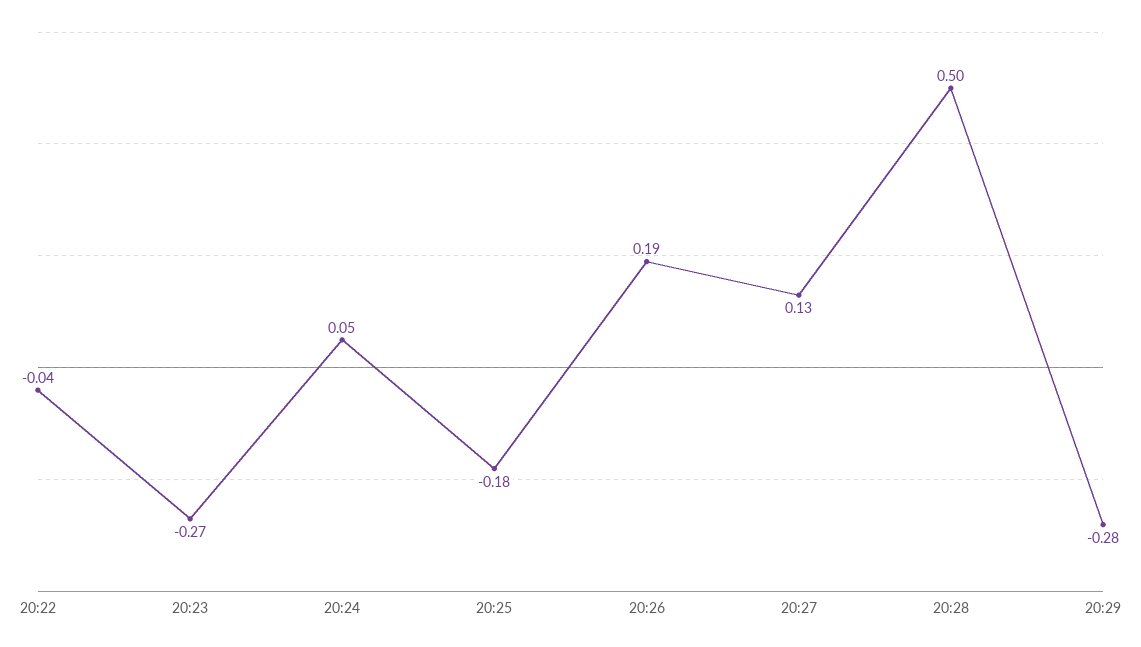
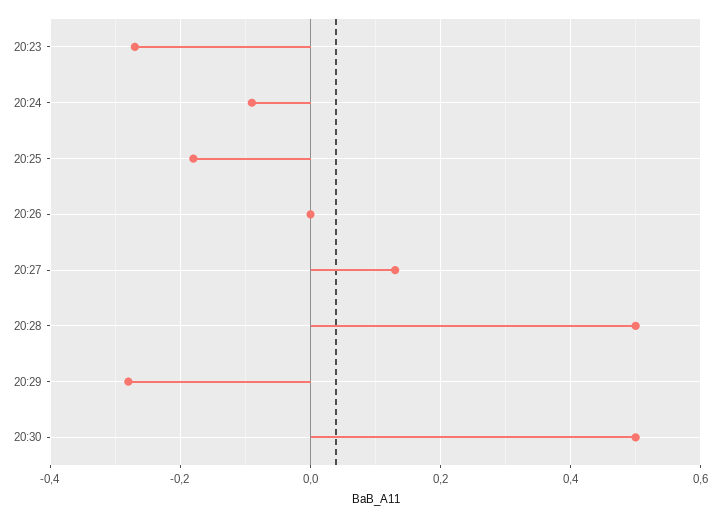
20:22: -0.04 -> none
20:24: 0.05 -> -0.1
20:26: 0.19 -> 0
20:30: none -> 0.5

